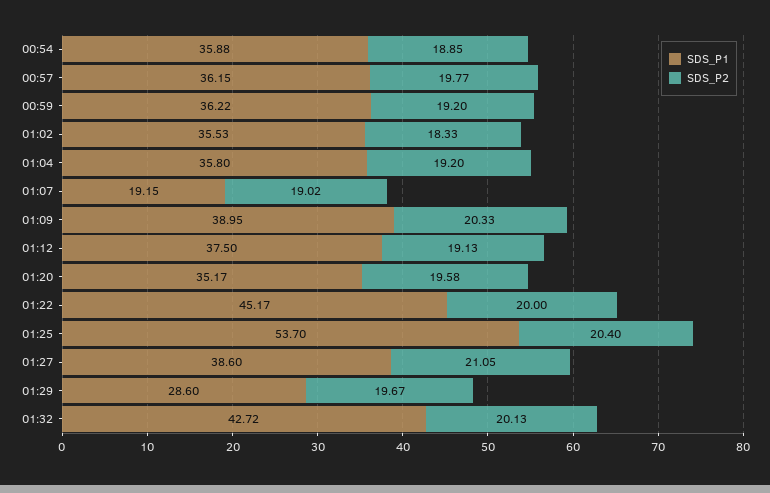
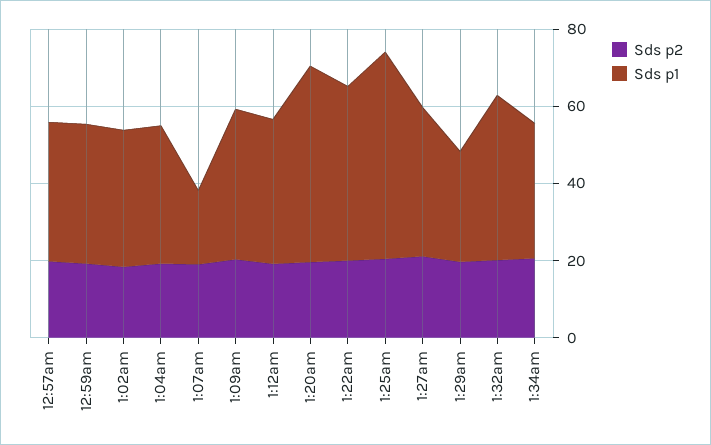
SDS_P1, 00:54: 35.88 -> none
SDS_P2, 00:54: 18.85 -> none
SDS_P1, 01:20: 35.17 -> 50
SDS_P2, 1:34am: none -> 20
SDS_P1, 1:34am: none -> 35

